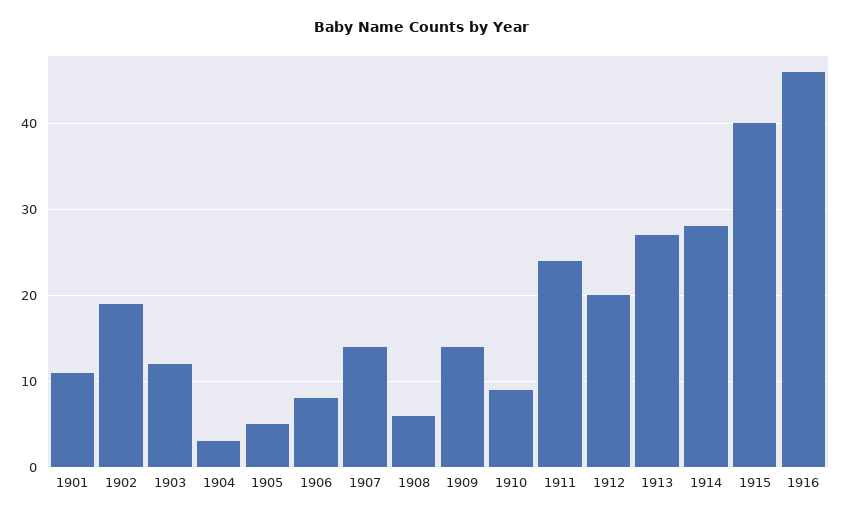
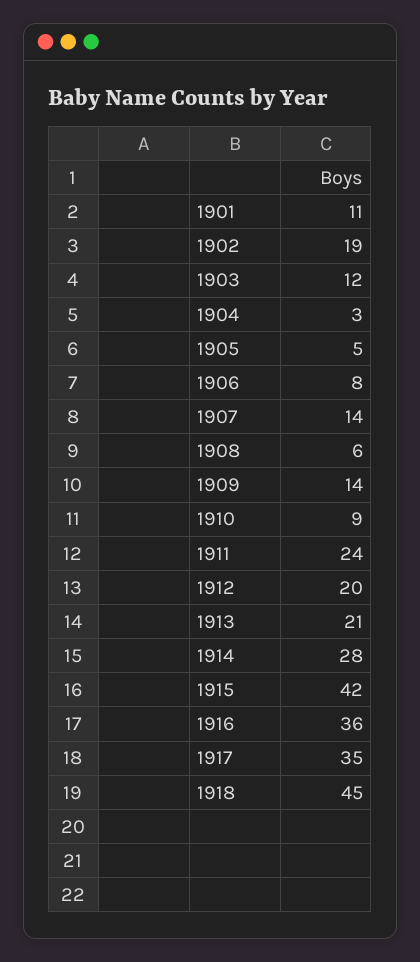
1913: 27 -> 21
1915: 40 -> 42
1916: 46 -> 36
1917: none -> 35
1918: none -> 45

